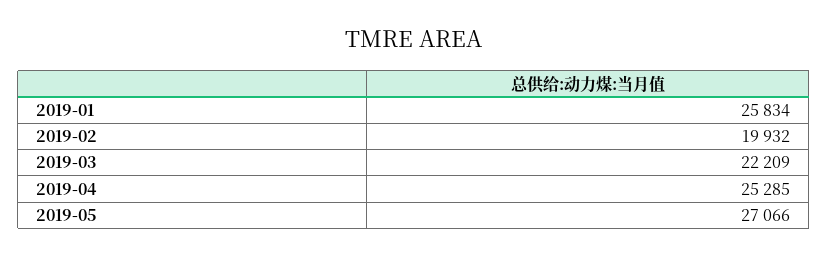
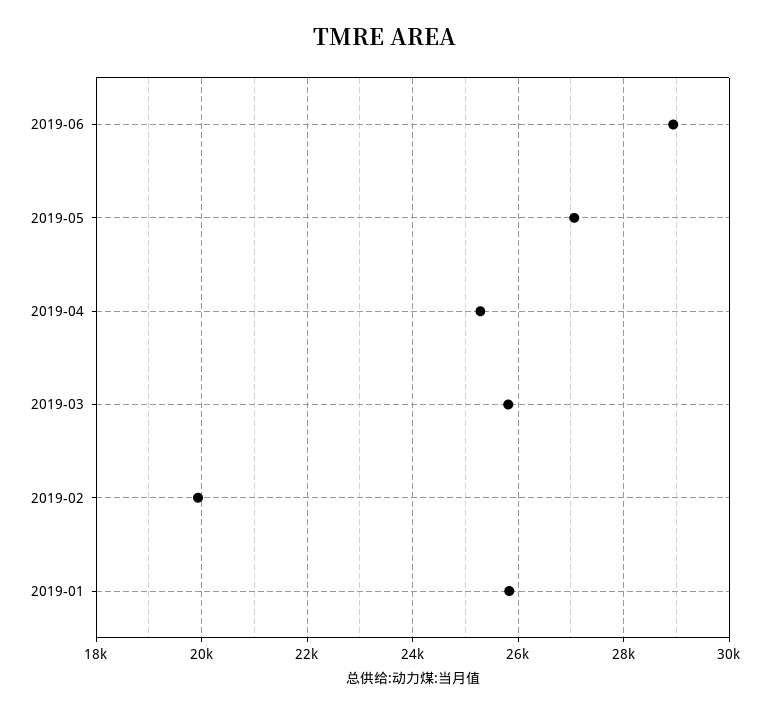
2019-03: 22209 -> 25800
2019-06: none -> 29000

